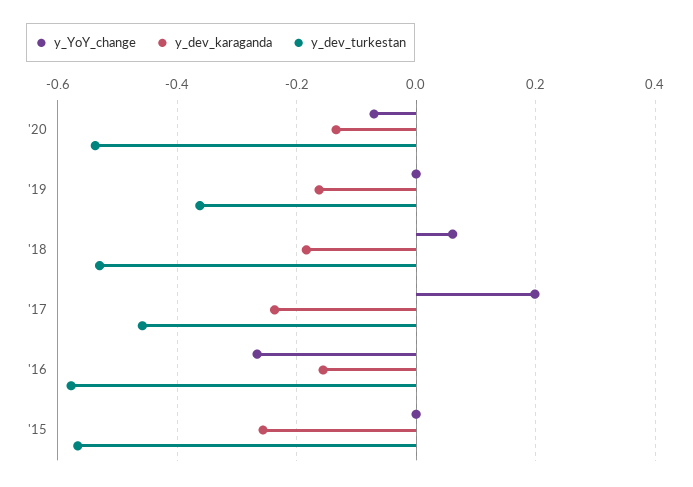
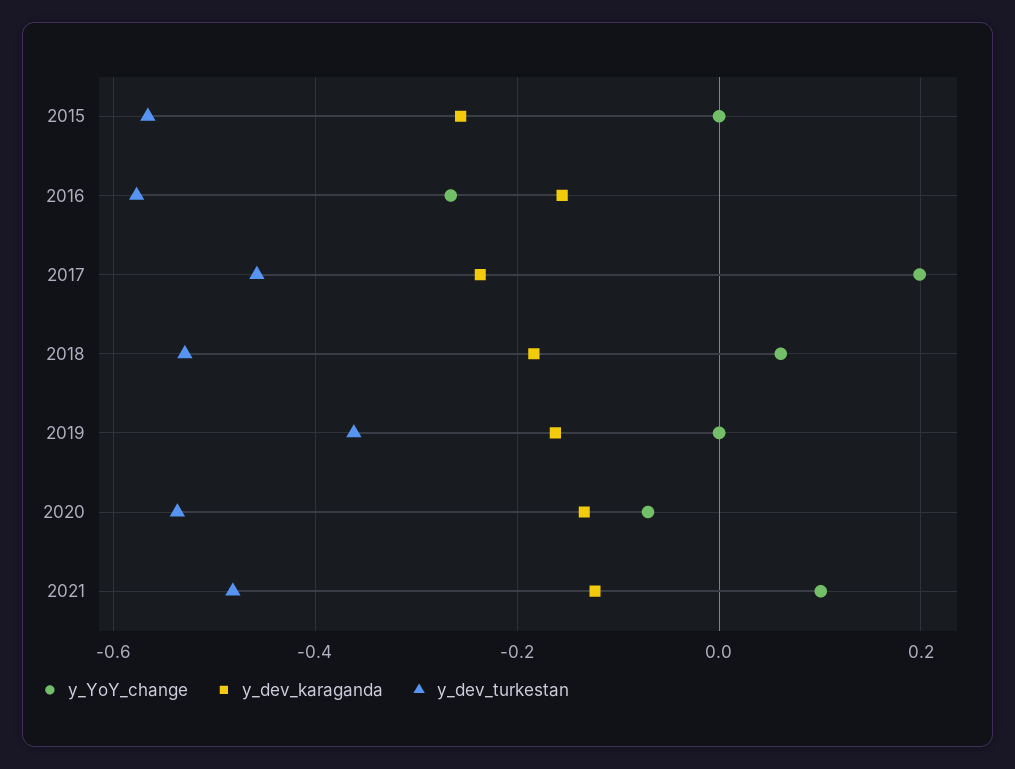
y_YoY_change, 2021: none -> 0.1
y_dev_karaganda, 2021: none -> -0.12
y_dev_turkestan, 2021: none -> -0.48

